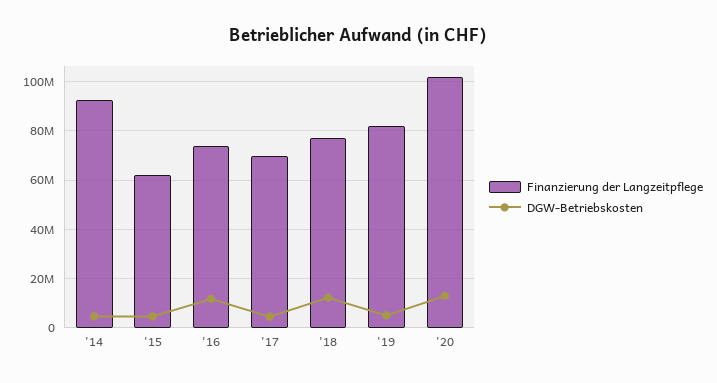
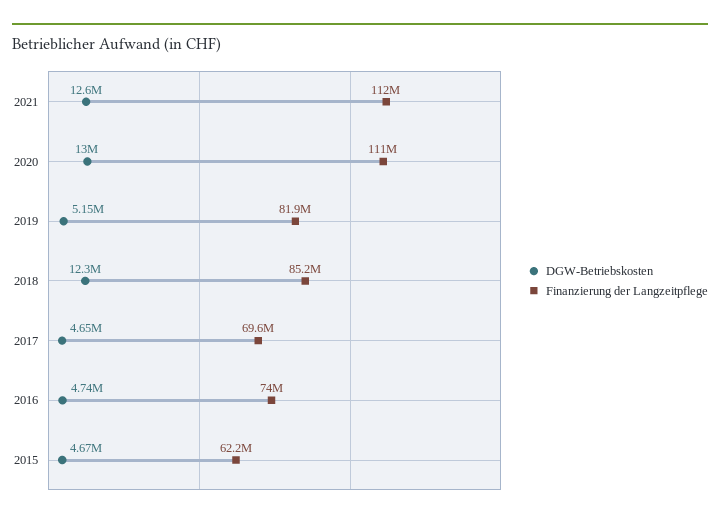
Finanzierung der Langzeitpflege, '14: 92500000 -> none
DGW-Betriebskosten, '14: 5000000 -> none
DGW-Betriebskosten, '16: 12500000 -> 4740000
Finanzierung der Langzeitpflege, '18: 77500000 -> 85200000
Finanzierung der Langzeitpflege, '20: 102500000 -> 111000000
DGW-Betriebskosten, 2021: none -> 12600000
Finanzierung der Langzeitpflege, 2021: none -> 112000000

